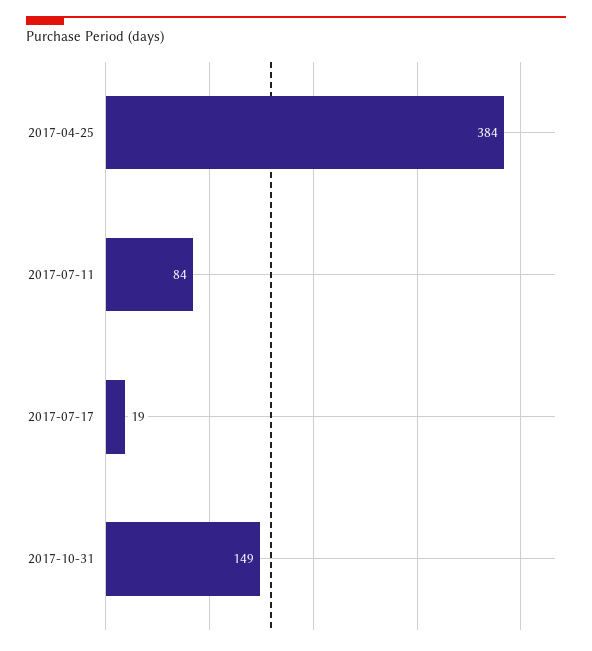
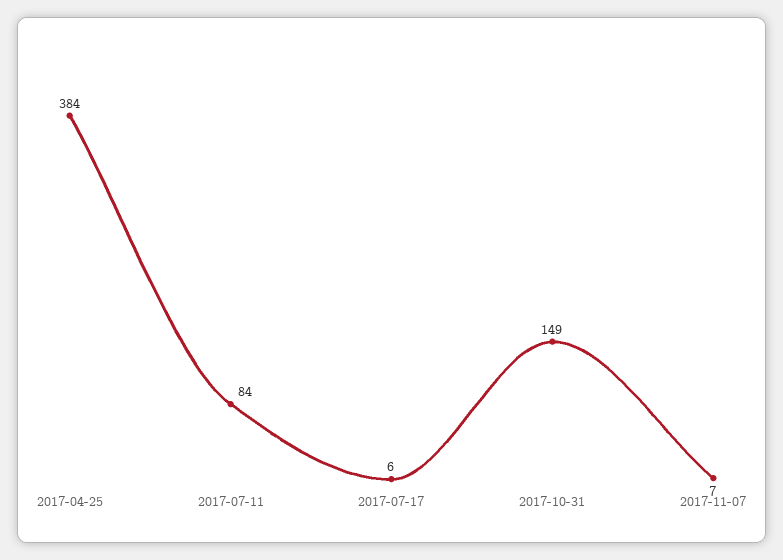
2017-07-17: 19 -> 6
2017-11-07: none -> 7

